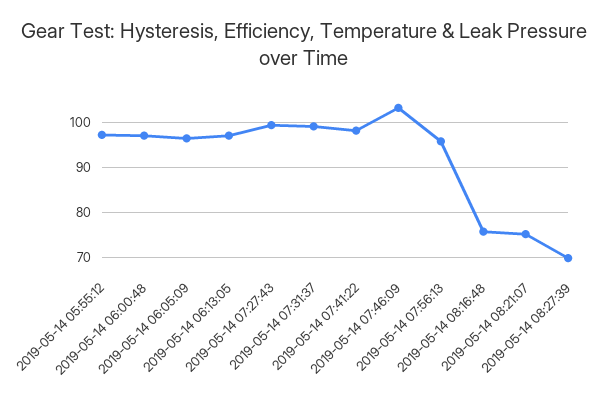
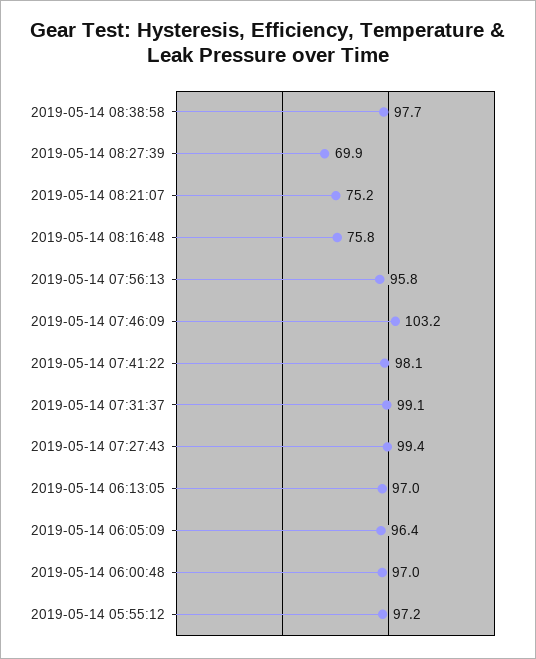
2019-05-14 08:38:58: none -> 97.7

